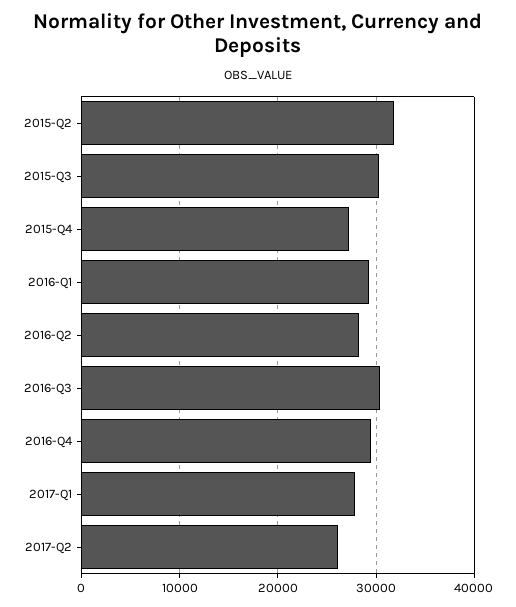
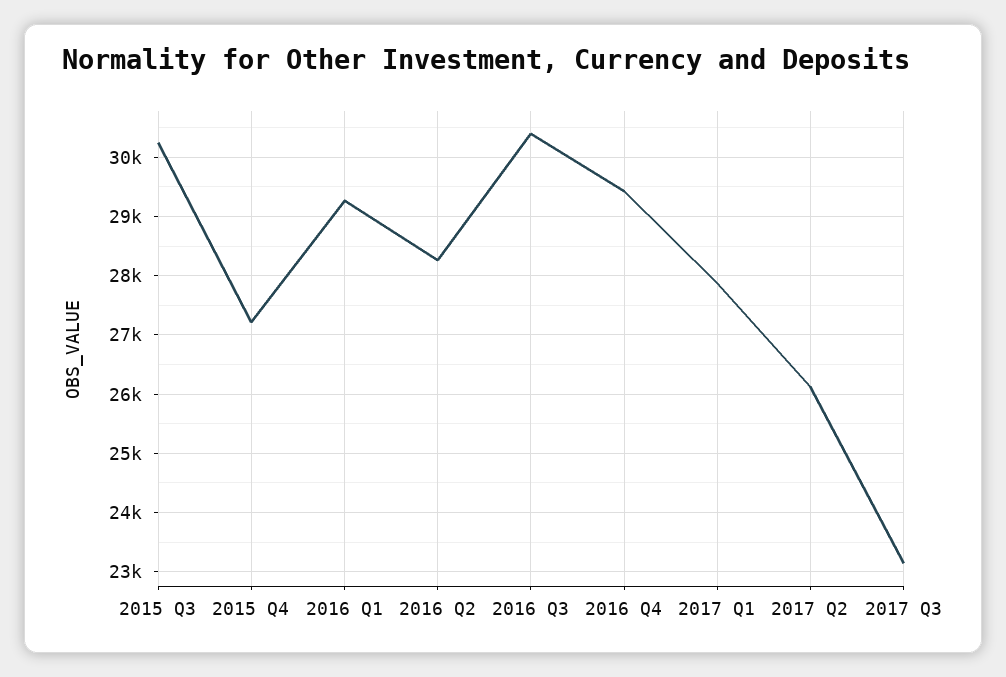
2015-Q2: 32000 -> none
2017 Q3: none -> 23200

